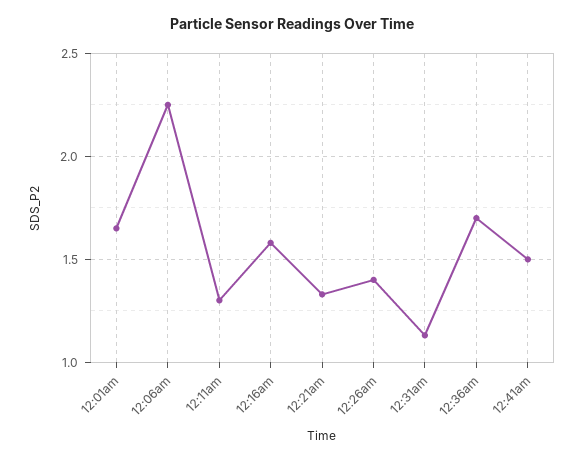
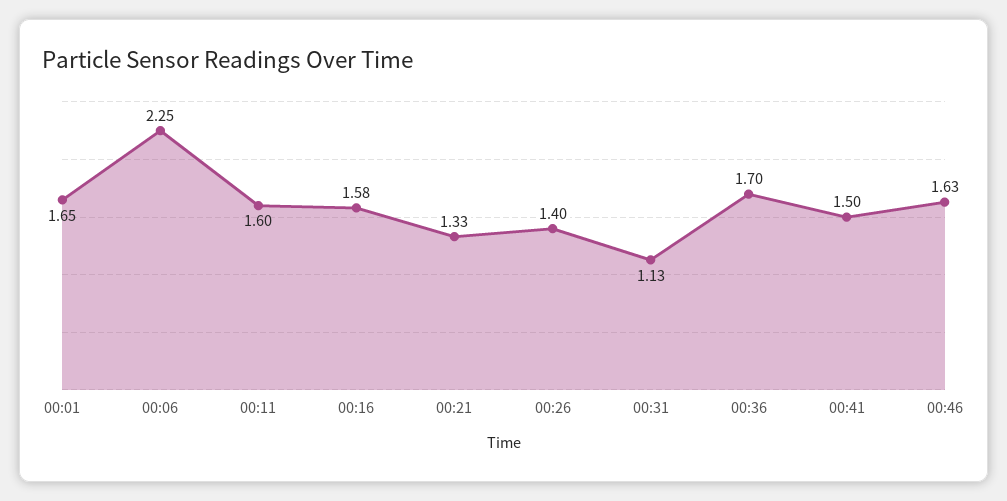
12:11am: 1.3 -> 1.6
00:46: none -> 1.63

